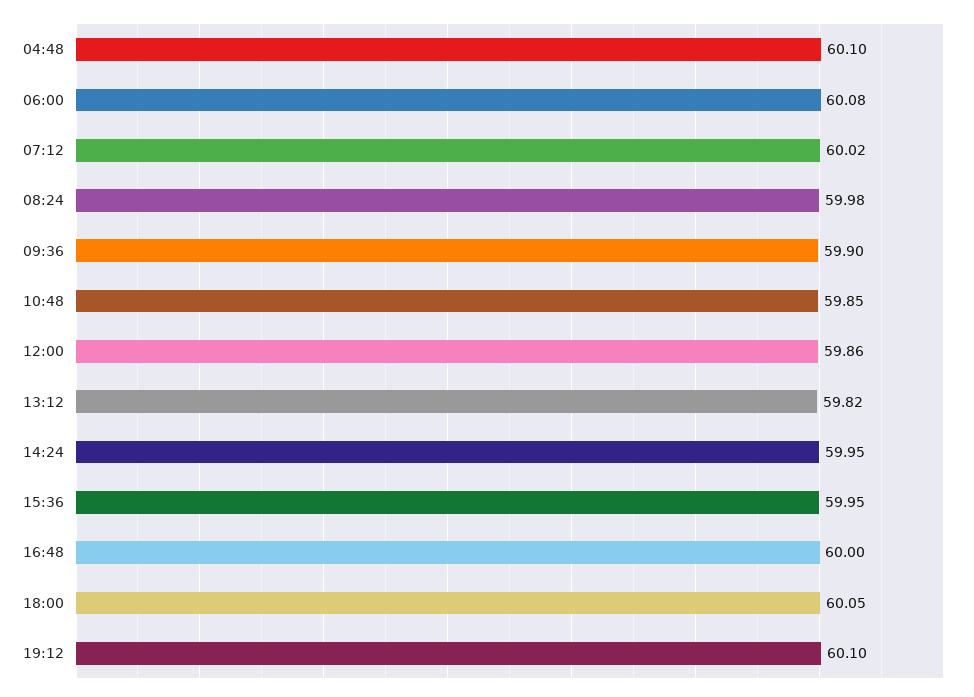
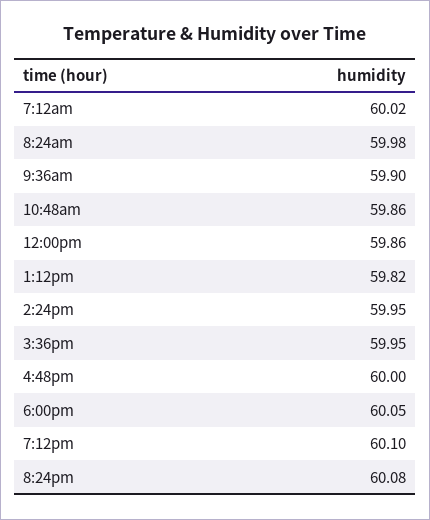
04:48: 60.1 -> none
06:00: 60.08 -> none
10:48: 59.85 -> 59.86
8:24pm: none -> 60.08

